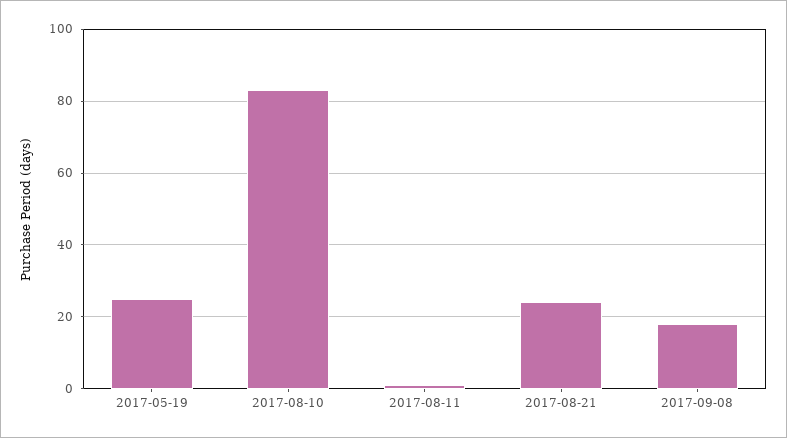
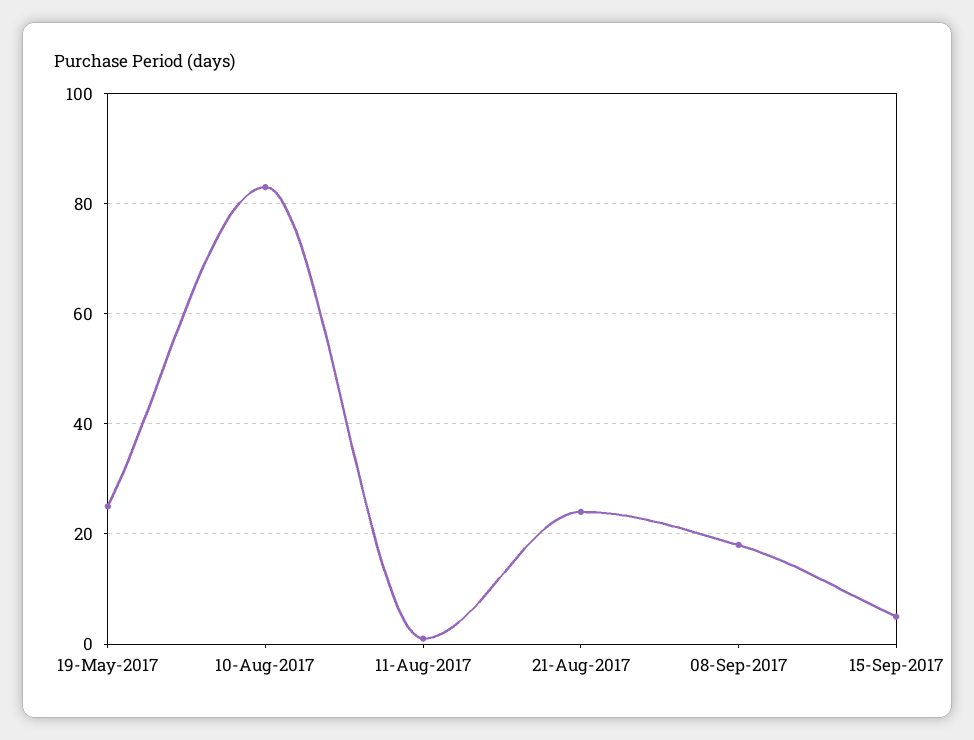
15-Sep-2017: none -> 5

